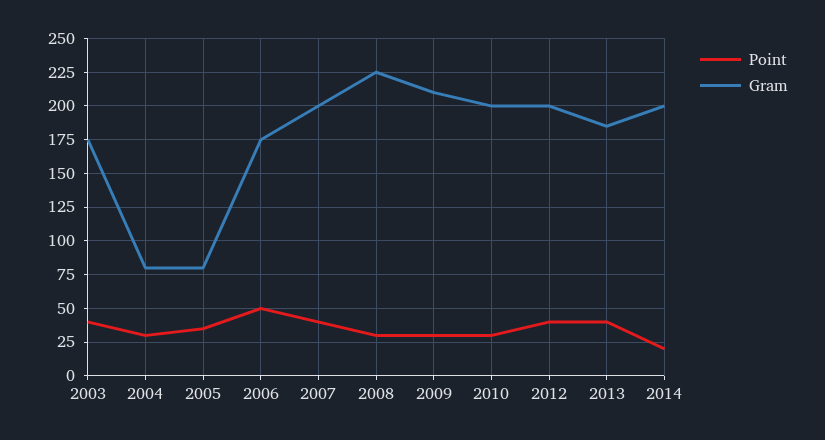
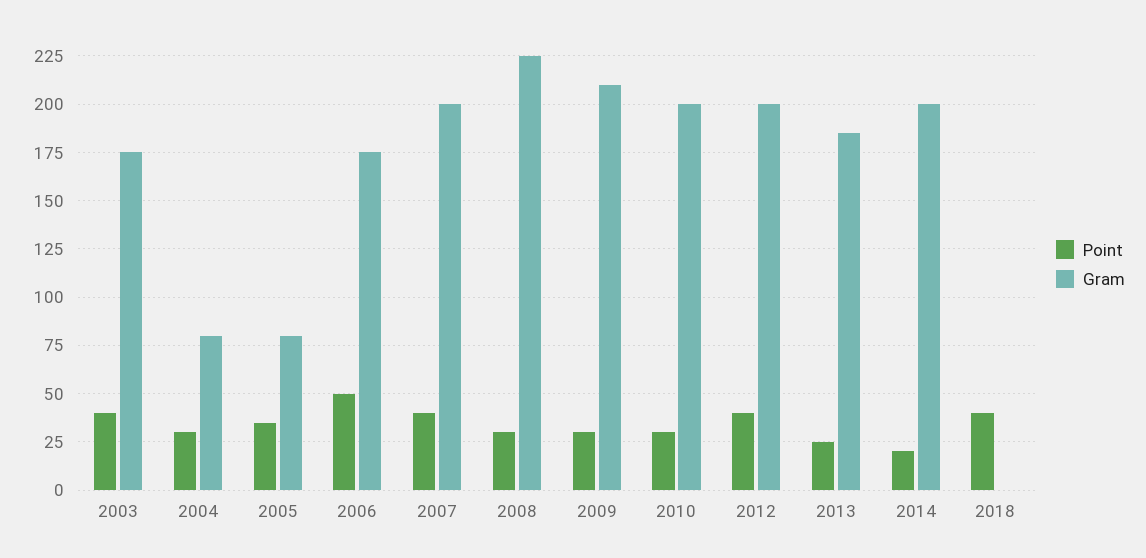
Point, 2013: 40 -> 25
Point, 2018: none -> 40
Gram, 2018: none -> 0

